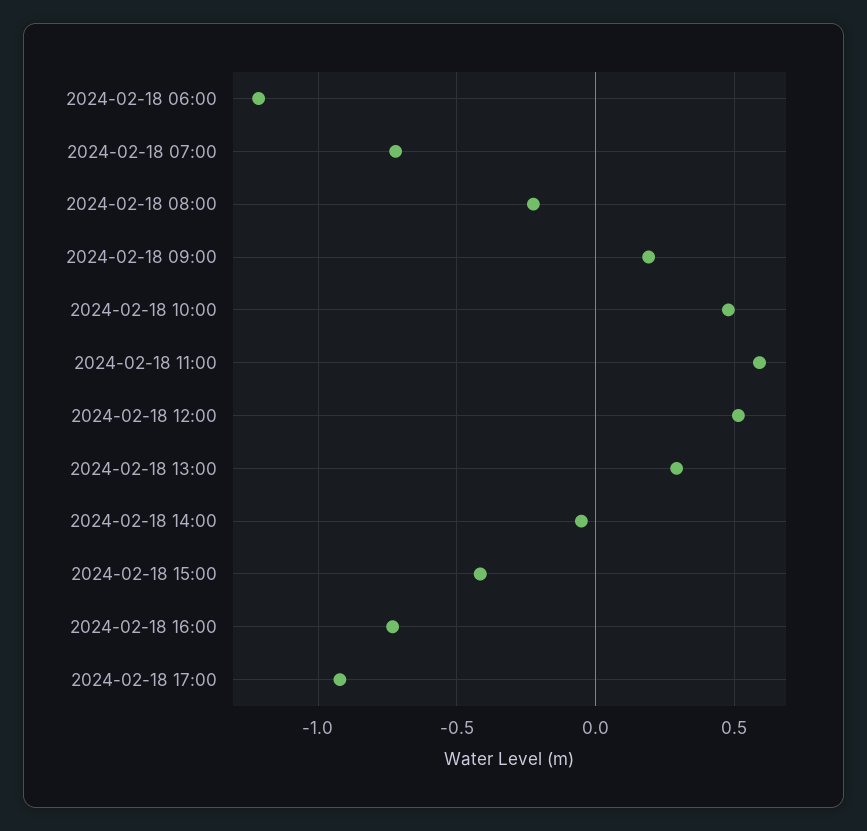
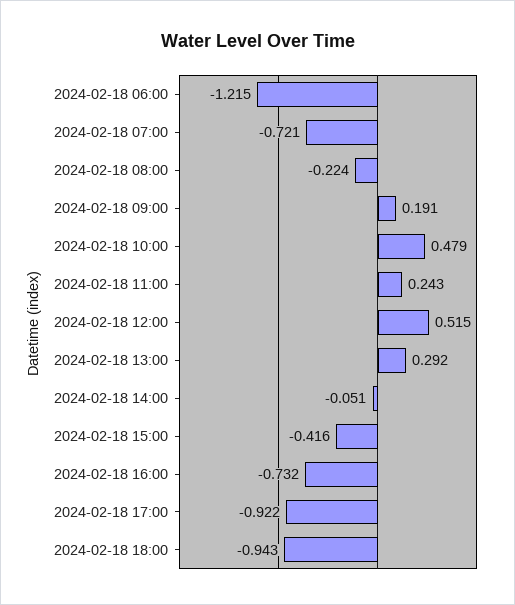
2024-02-18 11:00: 0.6 -> 0.243
2024-02-18 18:00: none -> -0.943

